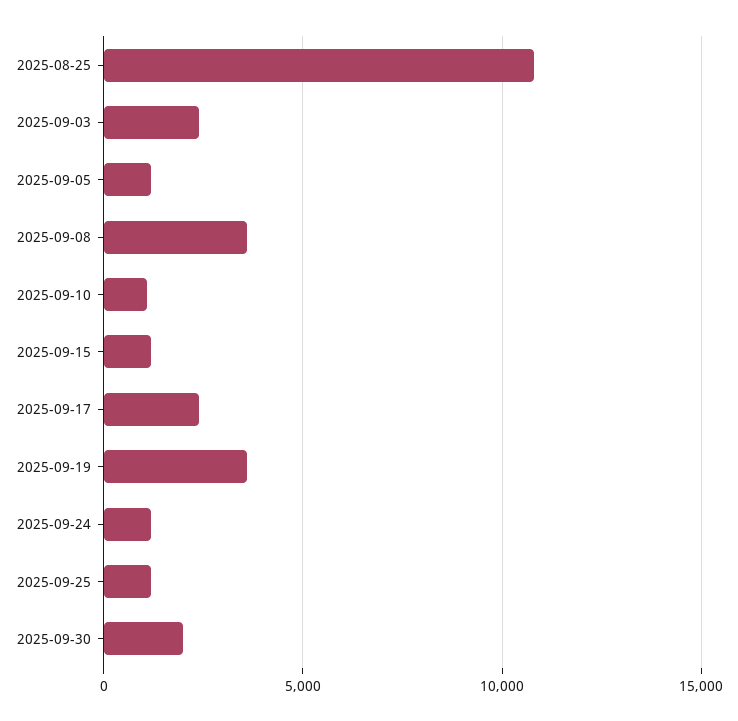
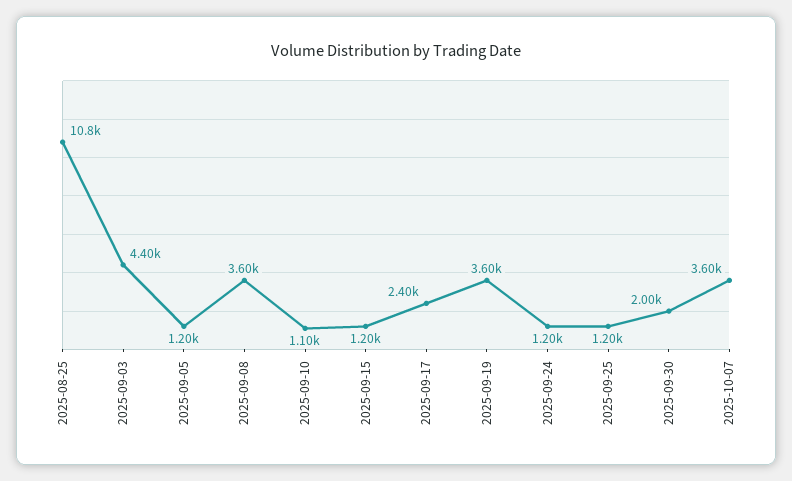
2025-09-03: 2500 -> 4400
2025-10-07: none -> 3600

